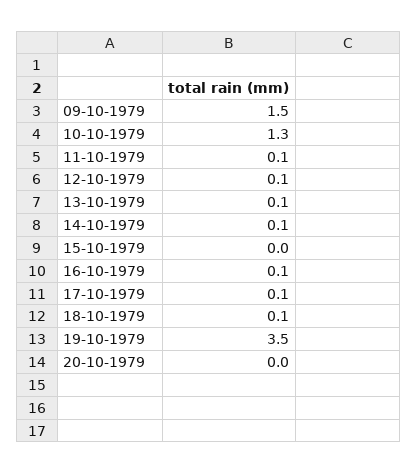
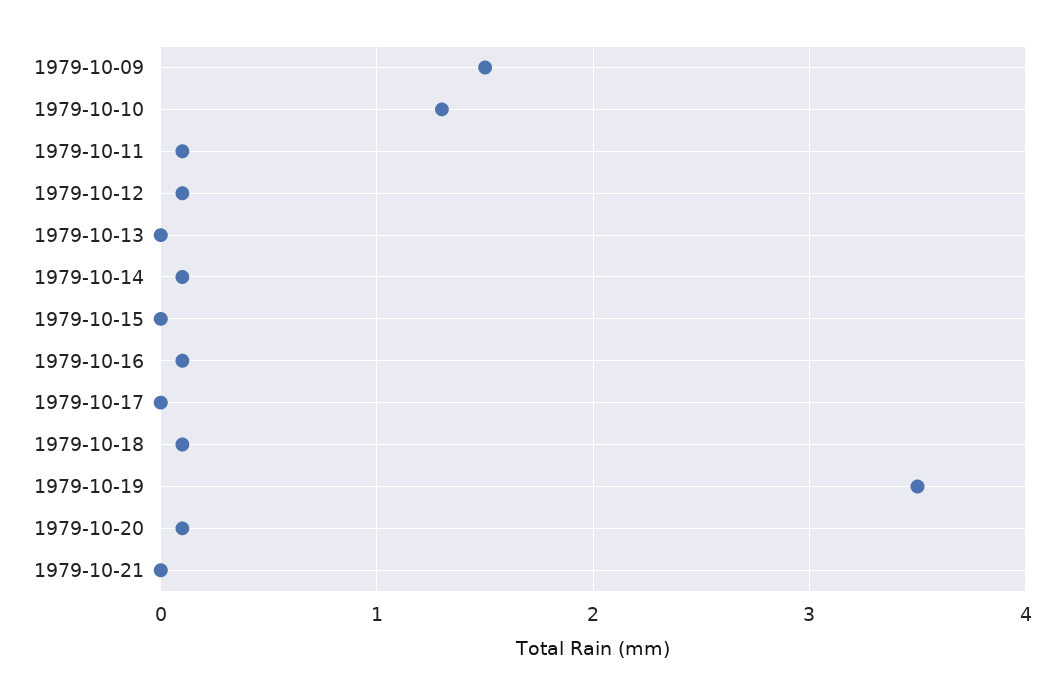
13-10-1979: 0.1 -> 0
17-10-1979: 0.1 -> 0
20-10-1979: 0 -> 0.1
1979-10-21: none -> 0

